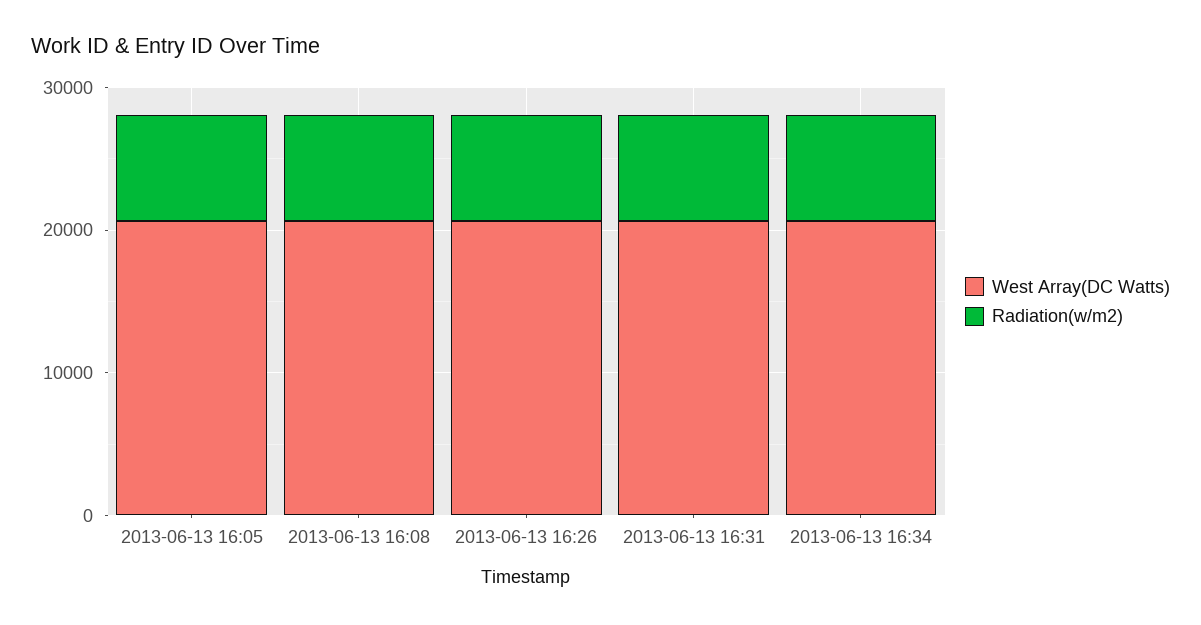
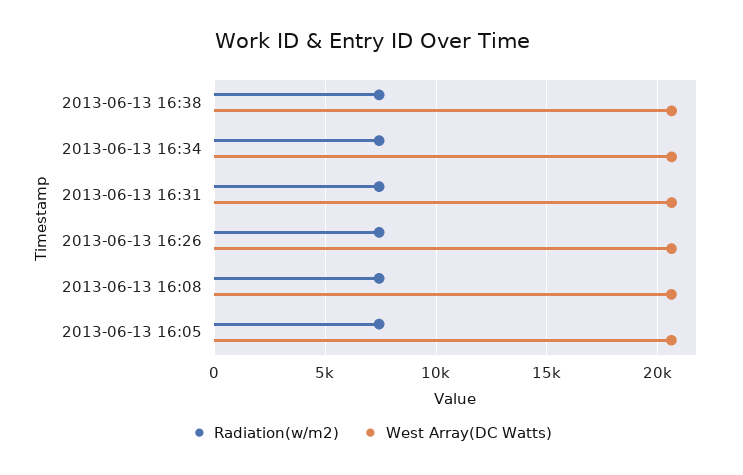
Radiation(w/m2), 2013-06-13 16:38: none -> 7500
West Array(DC Watts), 2013-06-13 16:38: none -> 20500

